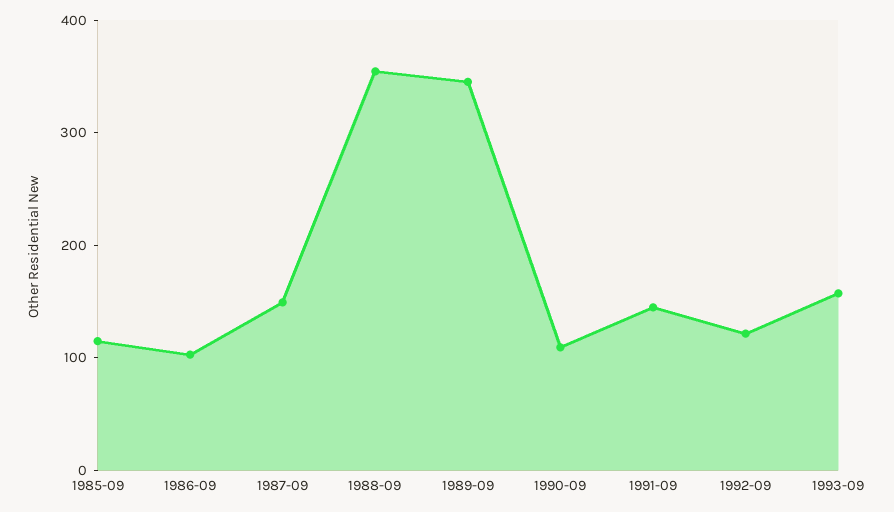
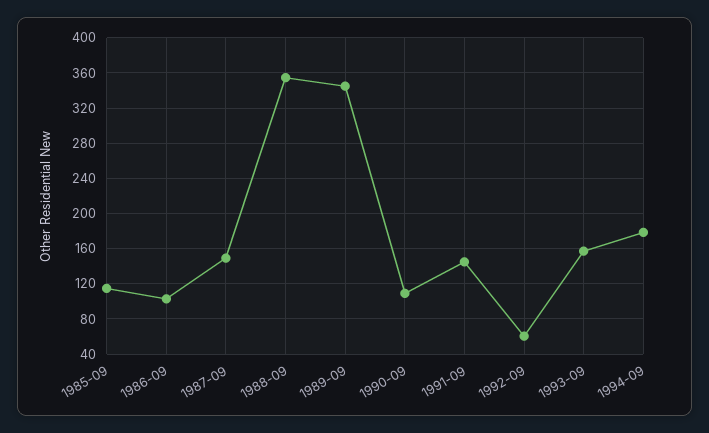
1992-09: 120 -> 60
1994-09: none -> 180

